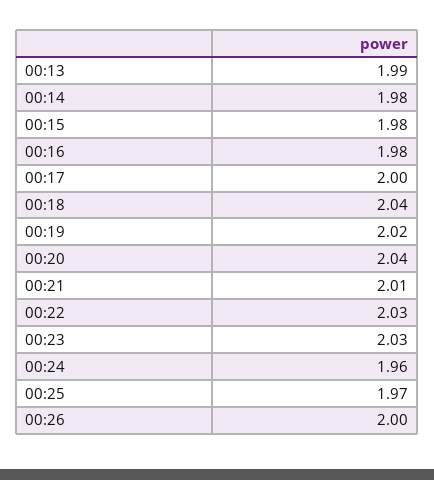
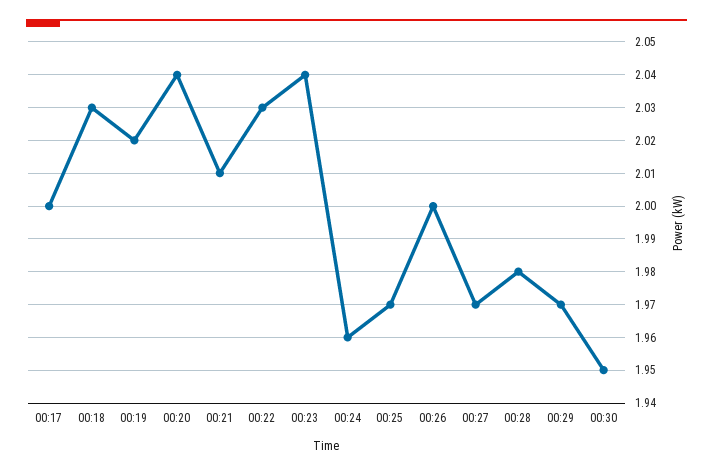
00:13: 1.99 -> none
00:14: 1.98 -> none
00:15: 1.98 -> none
00:16: 1.98 -> none
00:18: 2.04 -> 2.03
00:23: 2.03 -> 2.04
00:27: none -> 1.97
00:28: none -> 1.98
00:29: none -> 1.97
00:30: none -> 1.95

